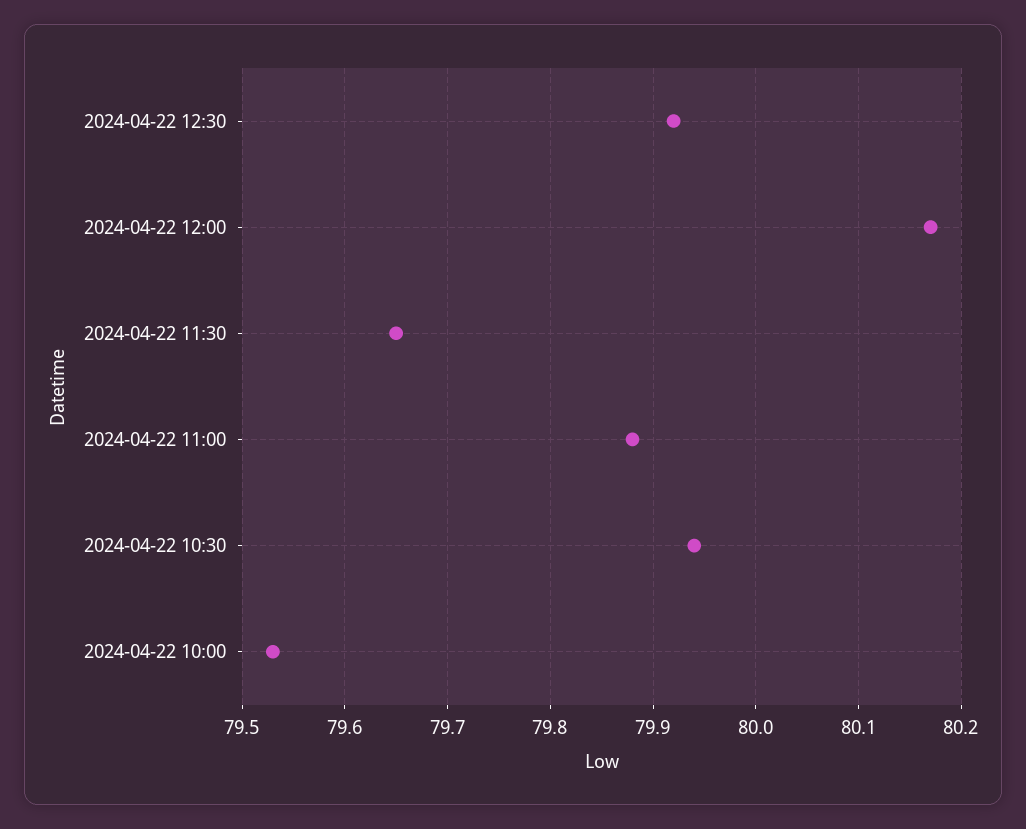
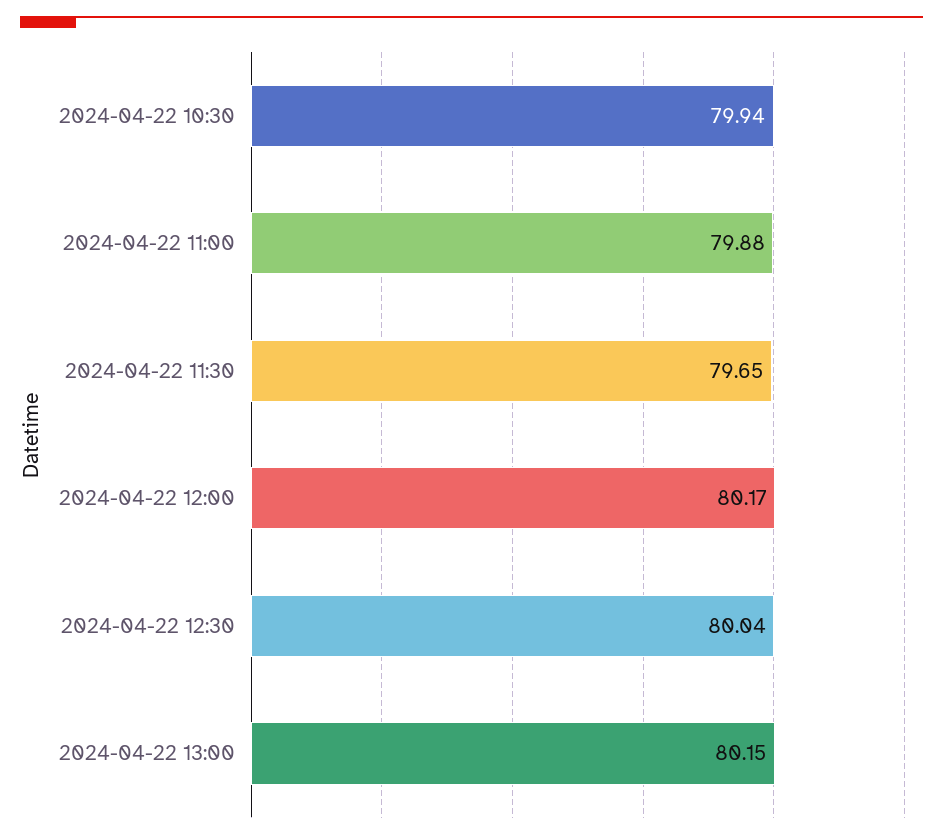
2024-04-22 12:30: 79.92 -> 80.04
2024-04-22 10:00: 79.53 -> none
2024-04-22 13:00: none -> 80.15

